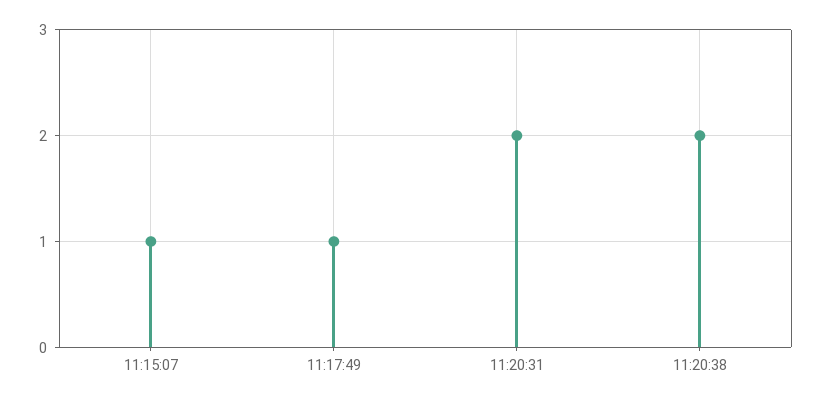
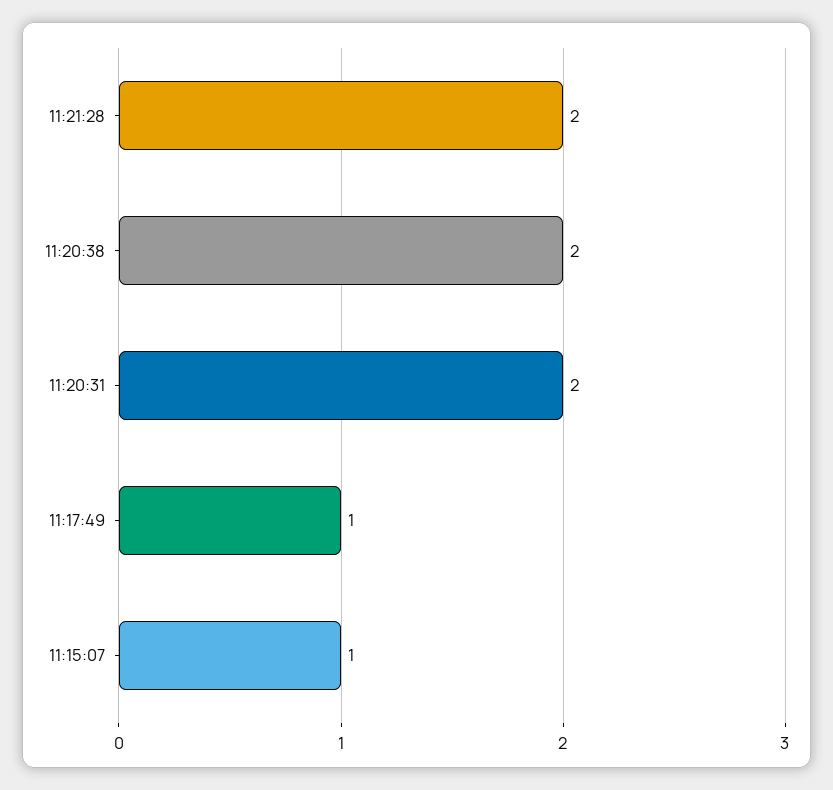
11:21:28: none -> 2

